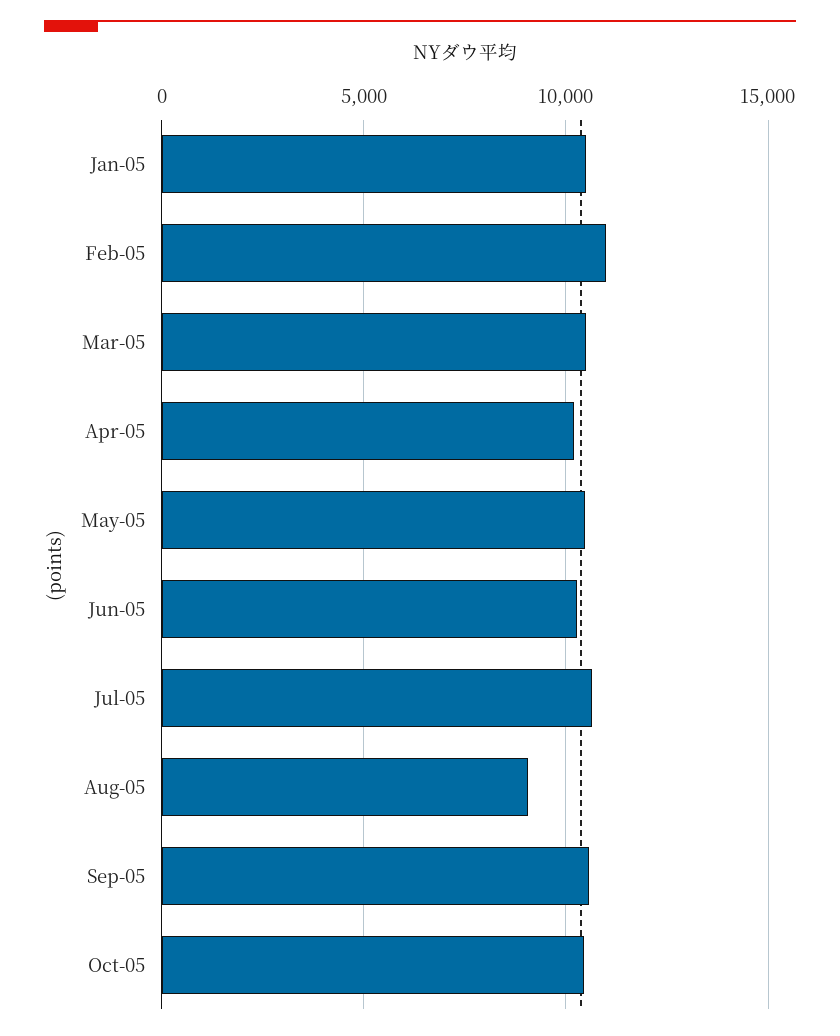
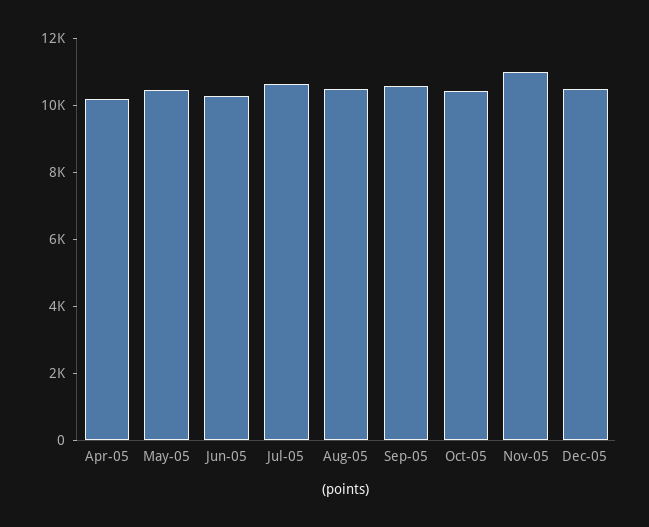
Jan-05: 10500 -> none
Feb-05: 11000 -> none
Mar-05: 10500 -> none
Aug-05: 9000 -> 10500
Nov-05: none -> 11000
Dec-05: none -> 10500

